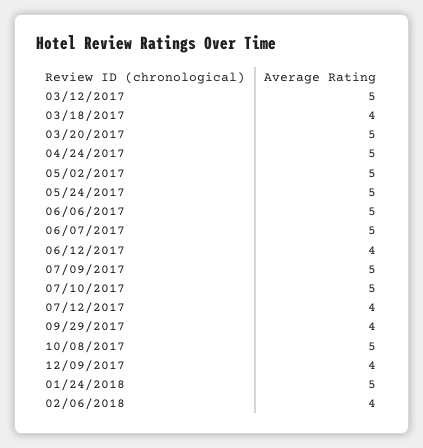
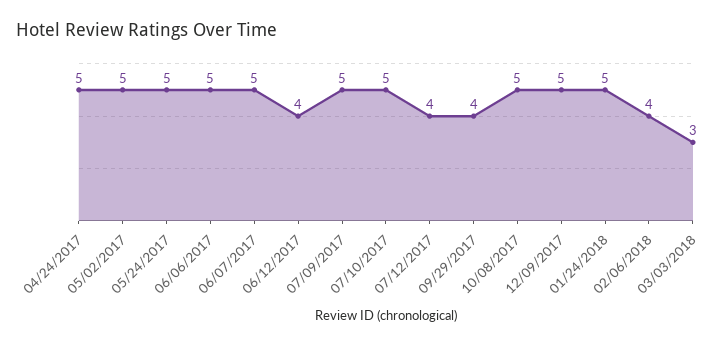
03/12/2017: 5 -> none
03/18/2017: 4 -> none
03/20/2017: 5 -> none
12/09/2017: 4 -> 5
03/03/2018: none -> 3

